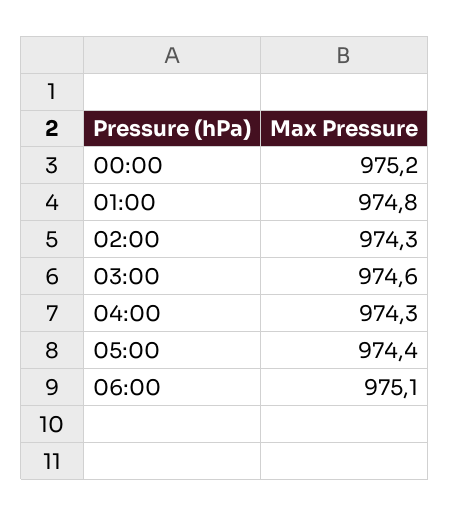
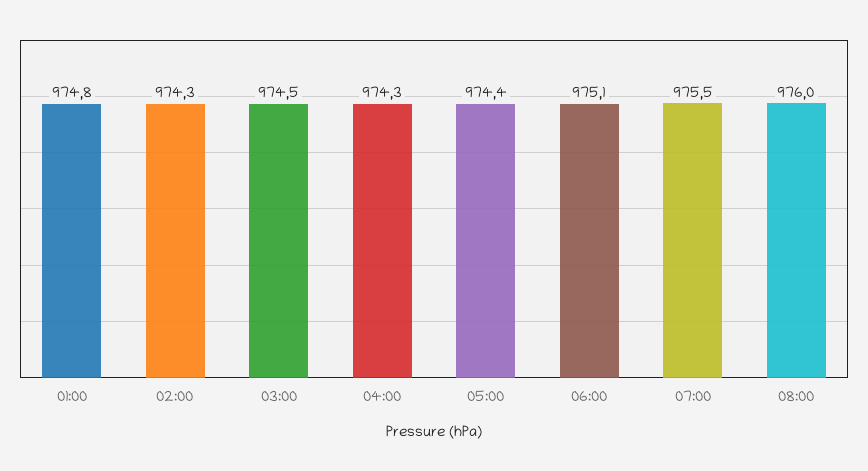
00:00: 975.2 -> none
03:00: 974.6 -> 974.5
07:00: none -> 975.5
08:00: none -> 976

